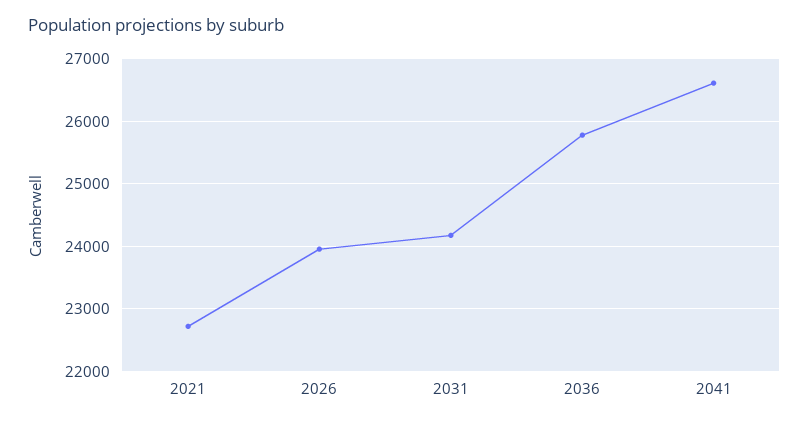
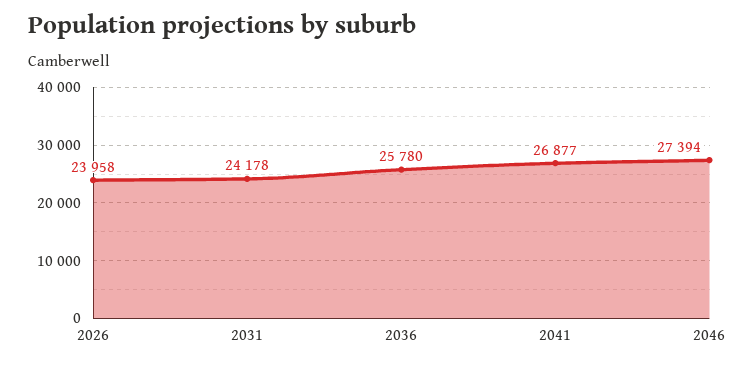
2021: 22700 -> none
2041: 26600 -> 26877
2046: none -> 27394

